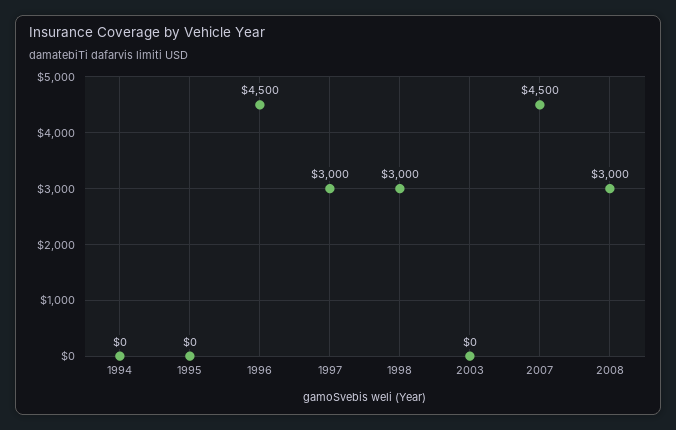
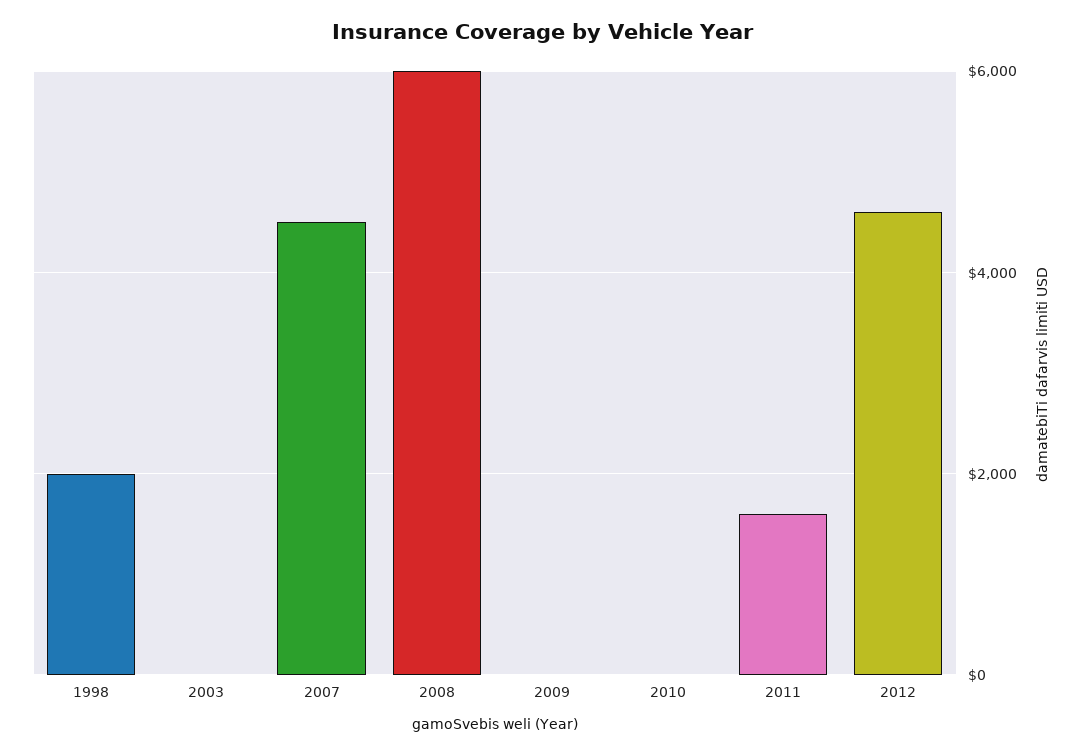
1994: 0 -> none
1995: 0 -> none
1996: 4500 -> none
1997: 3000 -> none
1998: 3000 -> 2000
2008: 3000 -> 6000
2009: none -> 0
2010: none -> 0
2011: none -> 1600
2012: none -> 4600

